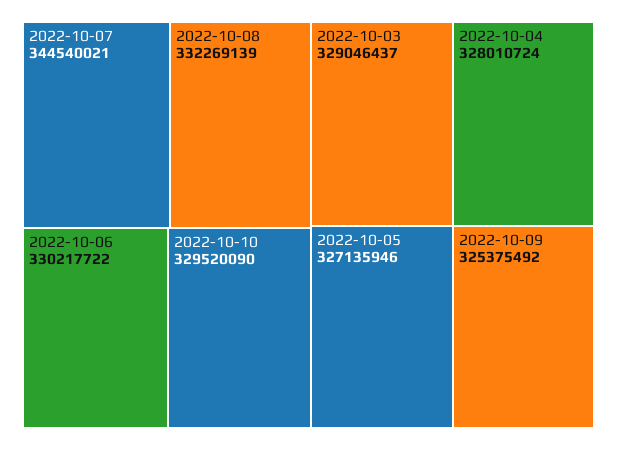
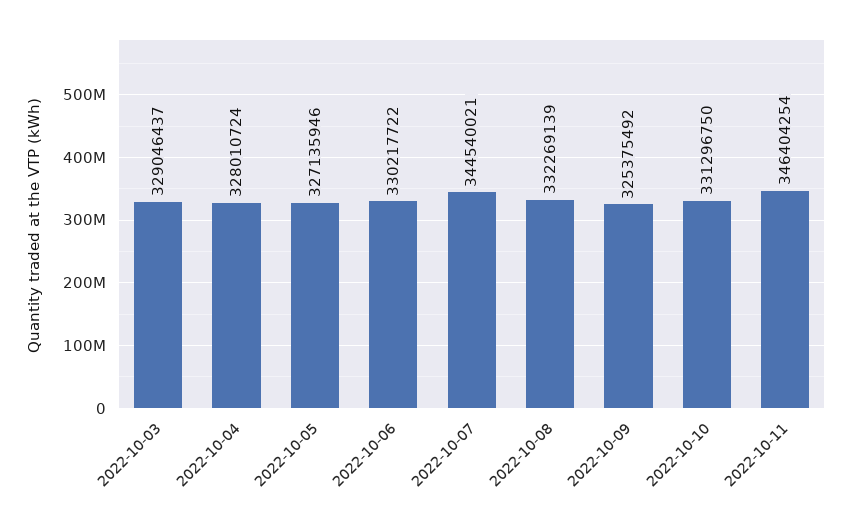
2022-10-10: 329520090 -> 331296750
2022-10-11: none -> 346404254

